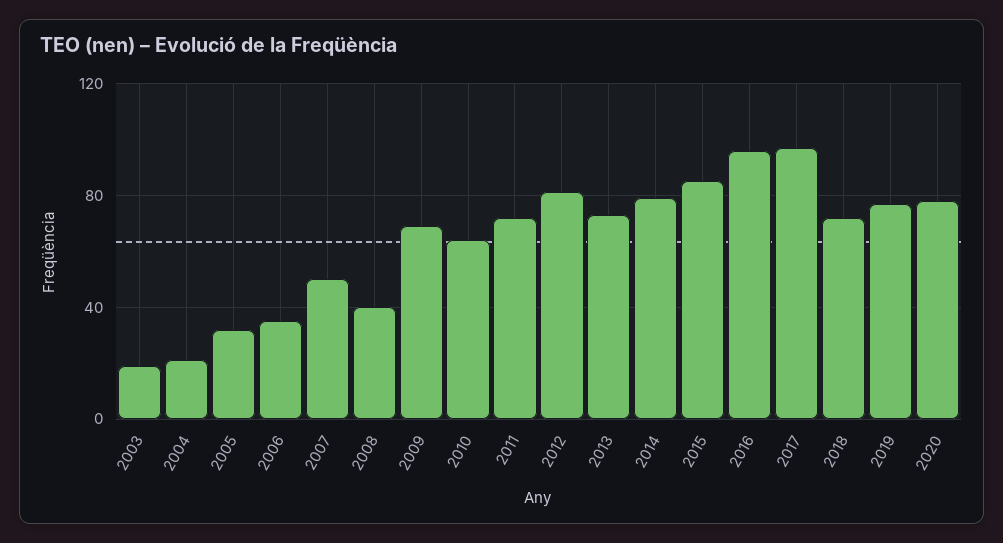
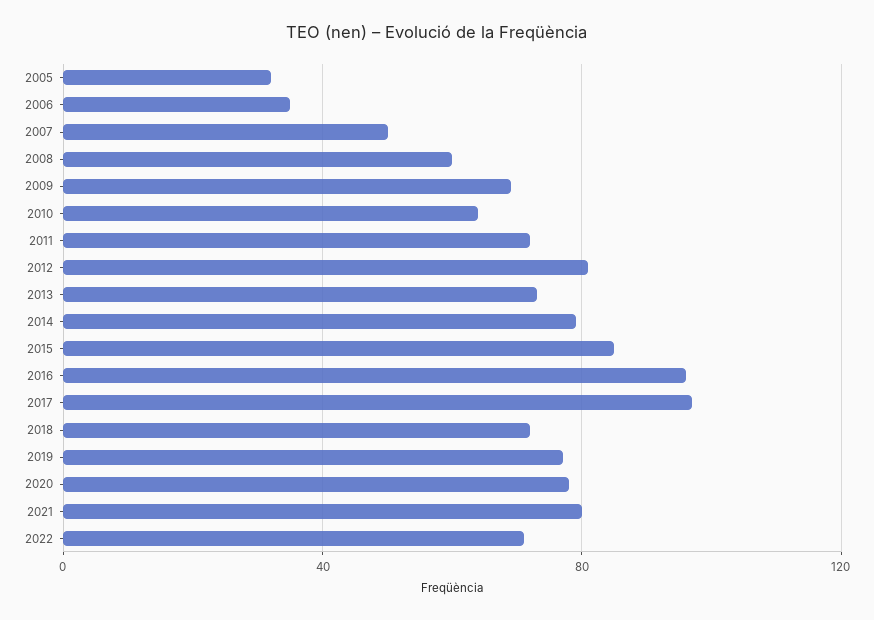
2003: 20 -> none
2004: 20 -> none
2008: 40 -> 60
2021: none -> 80
2022: none -> 70

